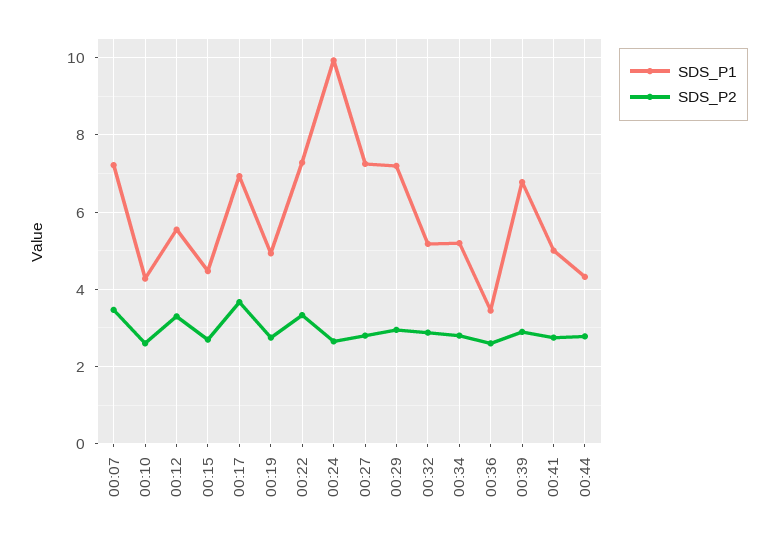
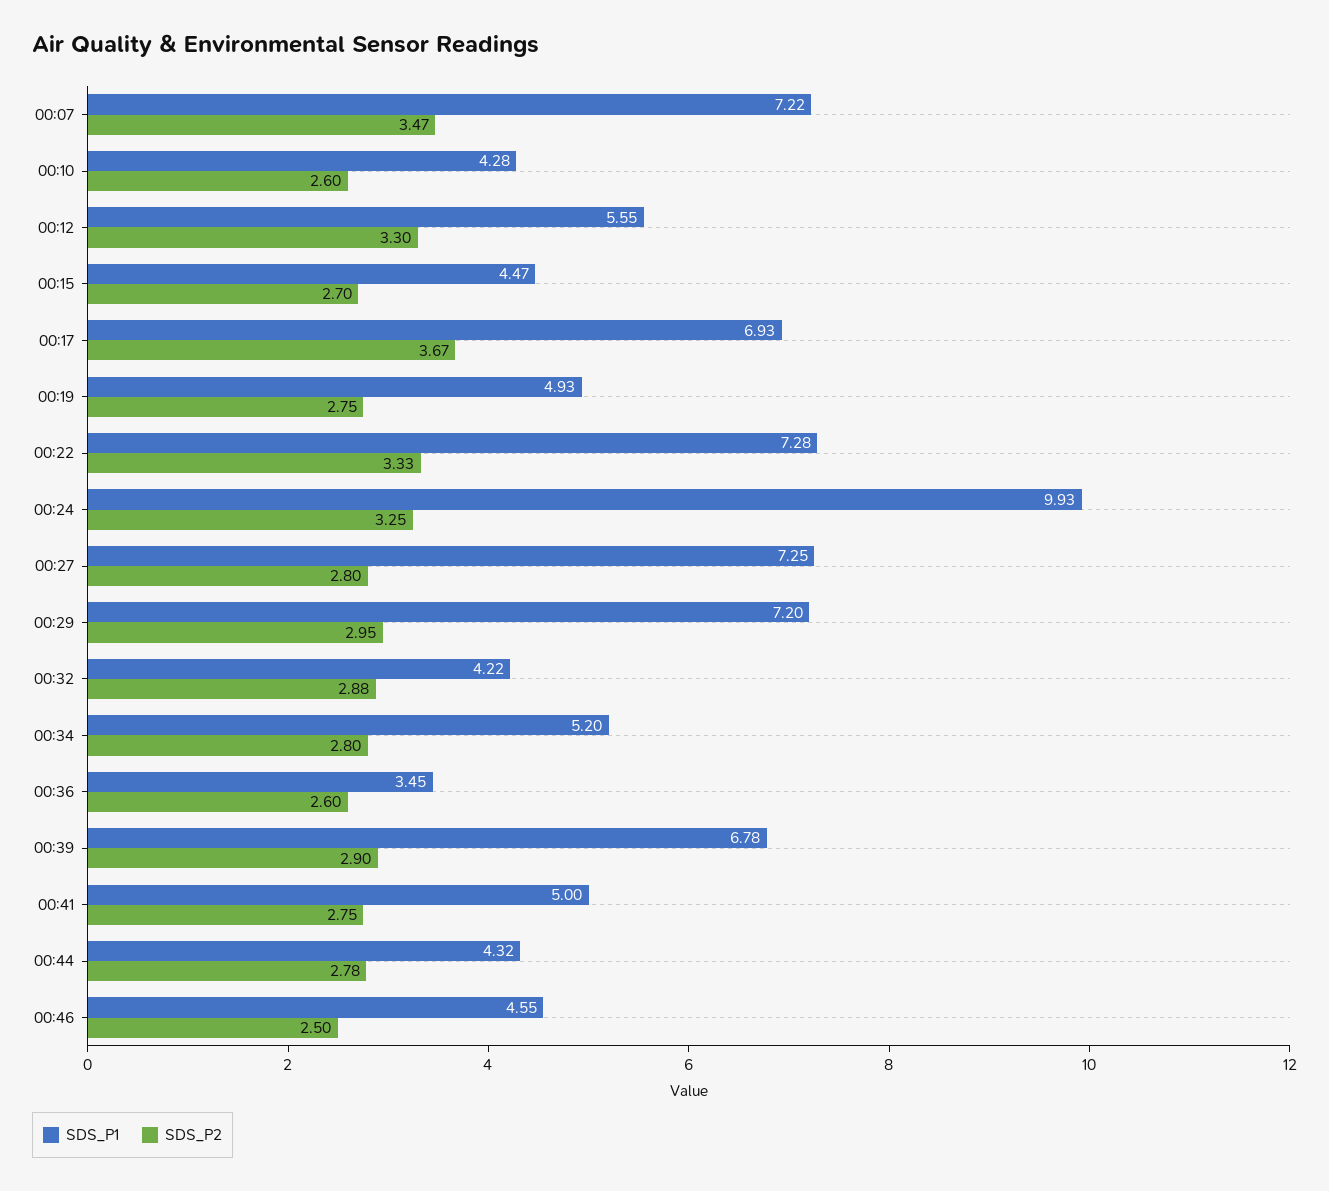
SDS_P2, 00:24: 2.6 -> 3.25
SDS_P1, 00:32: 5.2 -> 4.22
SDS_P1, 00:46: none -> 4.55
SDS_P2, 00:46: none -> 2.5

